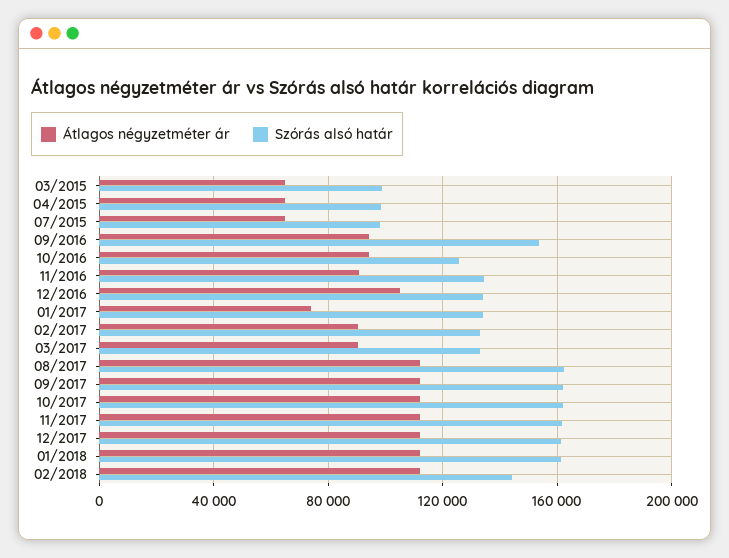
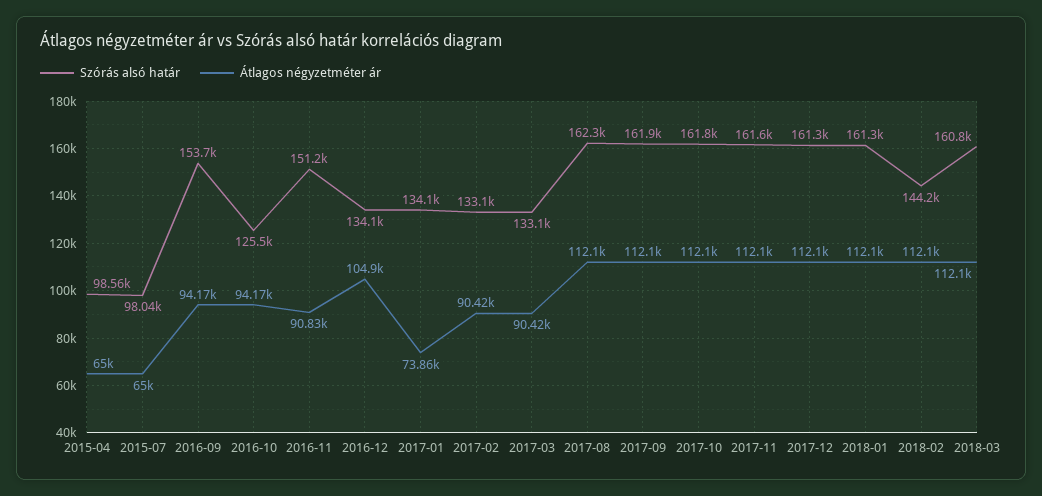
Átlagos négyzetméter ár, 03/2015: 65000 -> none
Szórás alsó határ, 03/2015: 100000 -> none
Szórás alsó határ, 11/2016: 135000 -> 151200
Szórás alsó határ, 2018-03: none -> 160800
Átlagos négyzetméter ár, 2018-03: none -> 112100

